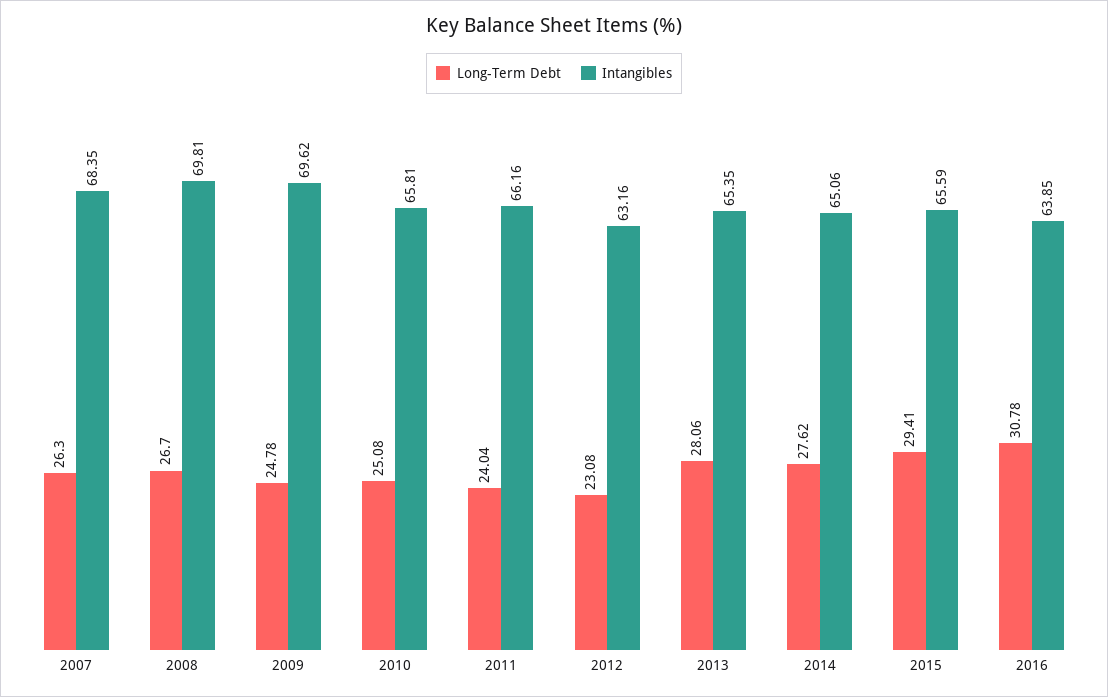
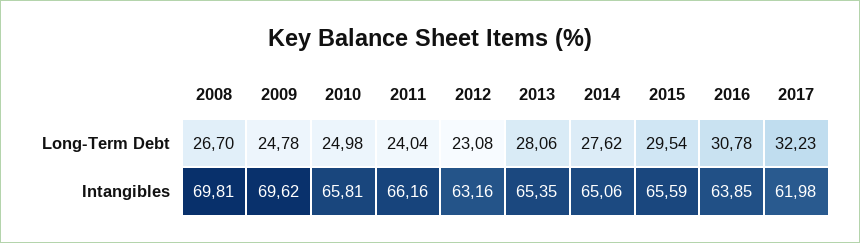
Long-Term Debt, 2007: 26.3 -> none
Intangibles, 2007: 68.35 -> none
Long-Term Debt, 2010: 25.08 -> 24.98
Long-Term Debt, 2015: 29.41 -> 29.54
Long-Term Debt, 2017: none -> 32.23
Intangibles, 2017: none -> 61.98

